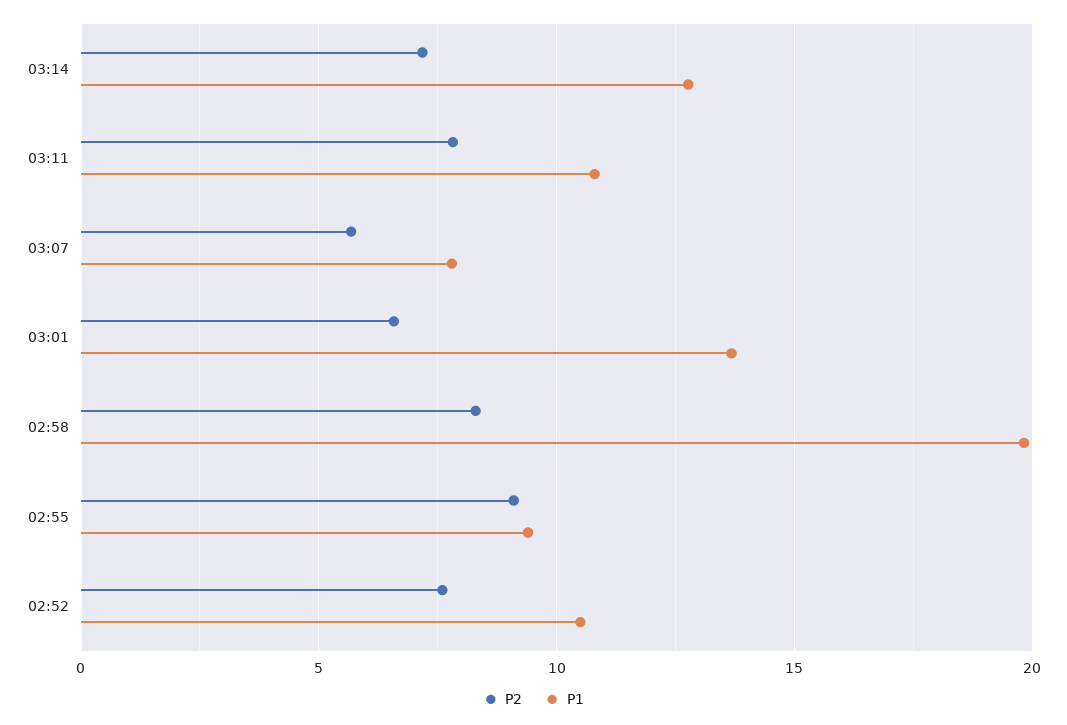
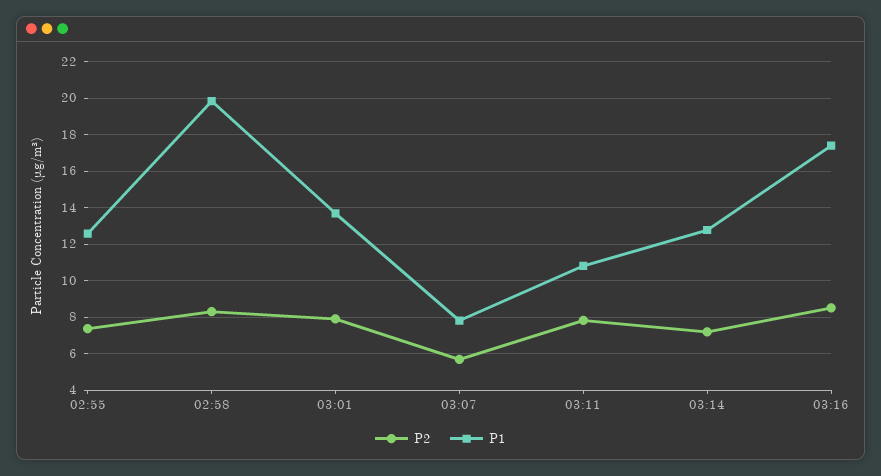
P2, 03:01: 6.5 -> 8
P2, 02:55: 9 -> 7.5
P1, 02:55: 9.5 -> 12.5
P2, 02:52: 7.5 -> none
P1, 02:52: 10.5 -> none
P2, 03:16: none -> 8.5
P1, 03:16: none -> 17.5

